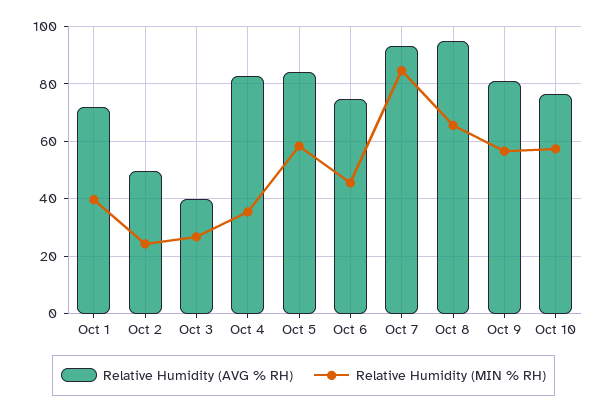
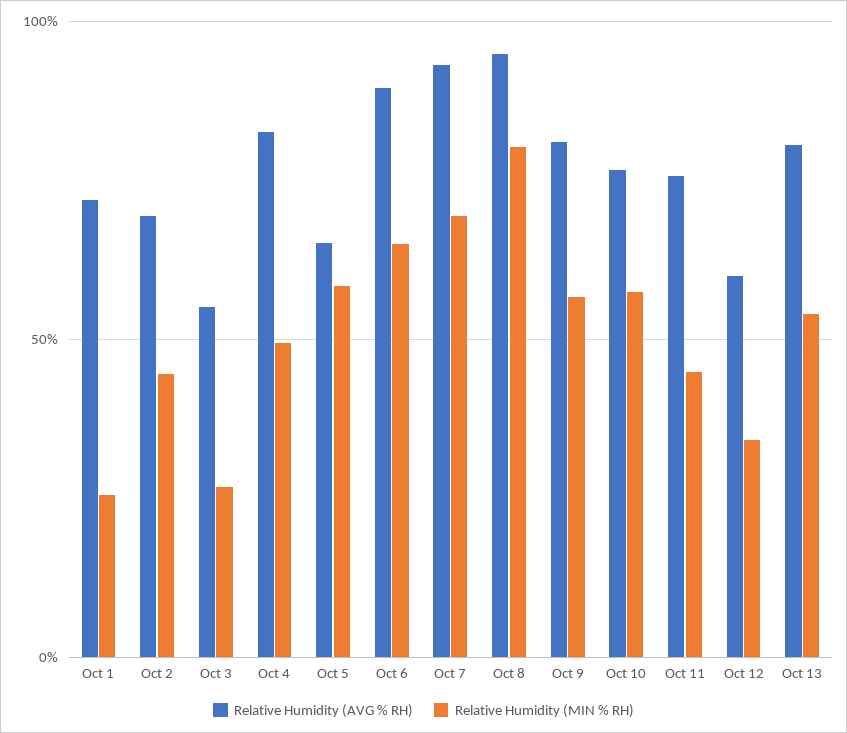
Relative Humidity (MIN % RH), Oct 1: 40 -> 25
Relative Humidity (AVG % RH), Oct 2: 50 -> 70
Relative Humidity (MIN % RH), Oct 2: 25 -> 45
Relative Humidity (AVG % RH), Oct 3: 40 -> 55
Relative Humidity (MIN % RH), Oct 4: 35 -> 50
Relative Humidity (AVG % RH), Oct 5: 85 -> 65
Relative Humidity (AVG % RH), Oct 6: 75 -> 90
Relative Humidity (MIN % RH), Oct 6: 45 -> 65
Relative Humidity (MIN % RH), Oct 7: 85 -> 70
Relative Humidity (MIN % RH), Oct 8: 65 -> 80
Relative Humidity (AVG % RH), Oct 11: none -> 75
Relative Humidity (MIN % RH), Oct 11: none -> 45
Relative Humidity (AVG % RH), Oct 12: none -> 60
Relative Humidity (MIN % RH), Oct 12: none -> 35
Relative Humidity (AVG % RH), Oct 13: none -> 80
Relative Humidity (MIN % RH), Oct 13: none -> 55

